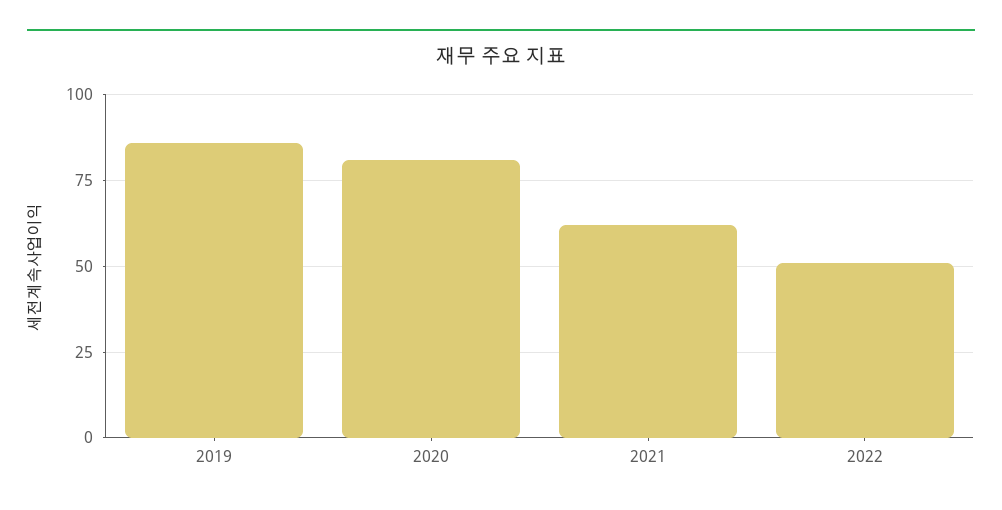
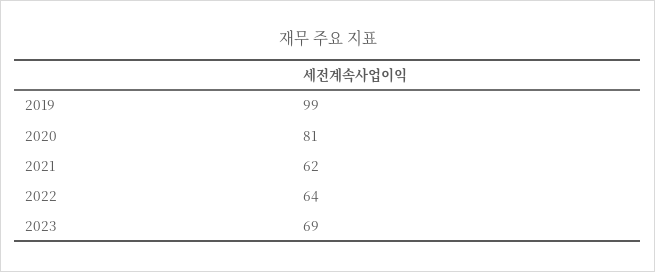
2019: 85 -> 99
2022: 50 -> 64
2023: none -> 69

